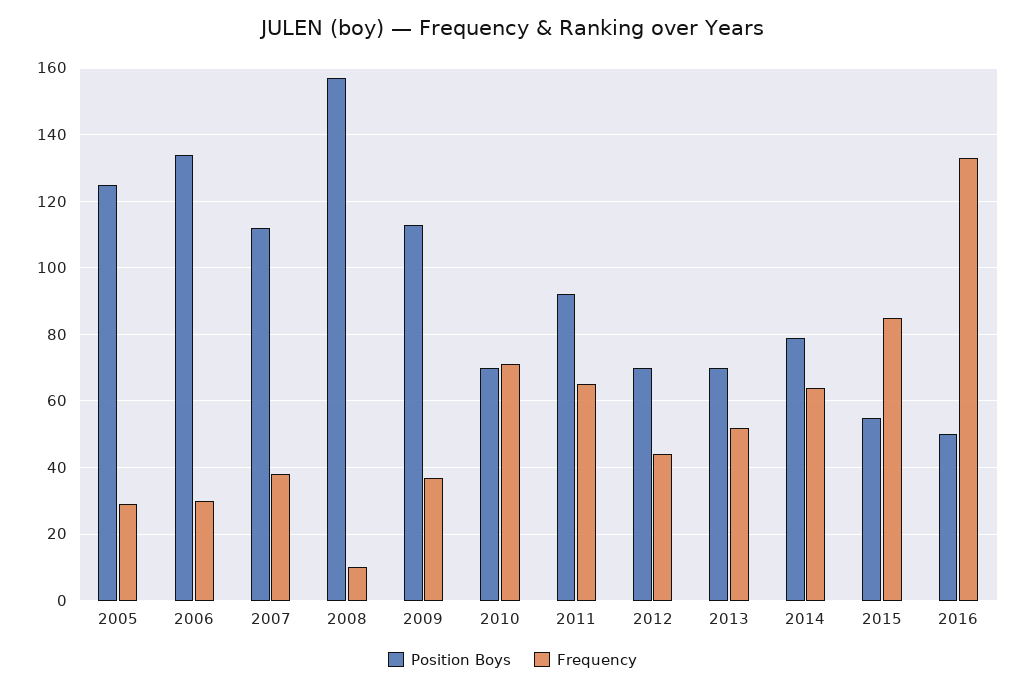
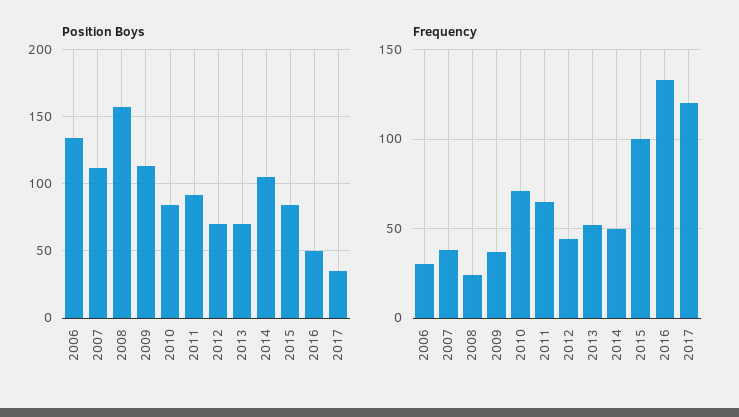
Position Boys, 2005: 125 -> none
Frequency, 2005: 30 -> none
Frequency, 2008: 10 -> 25
Position Boys, 2010: 70 -> 85
Position Boys, 2014: 80 -> 105
Frequency, 2014: 65 -> 50
Position Boys, 2015: 55 -> 85
Frequency, 2015: 85 -> 100
Position Boys, 2017: none -> 35
Frequency, 2017: none -> 120

